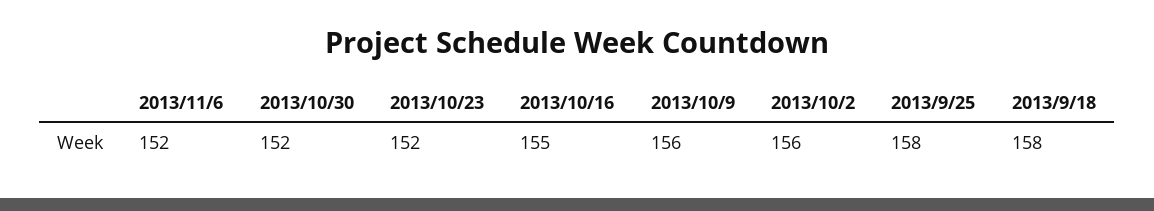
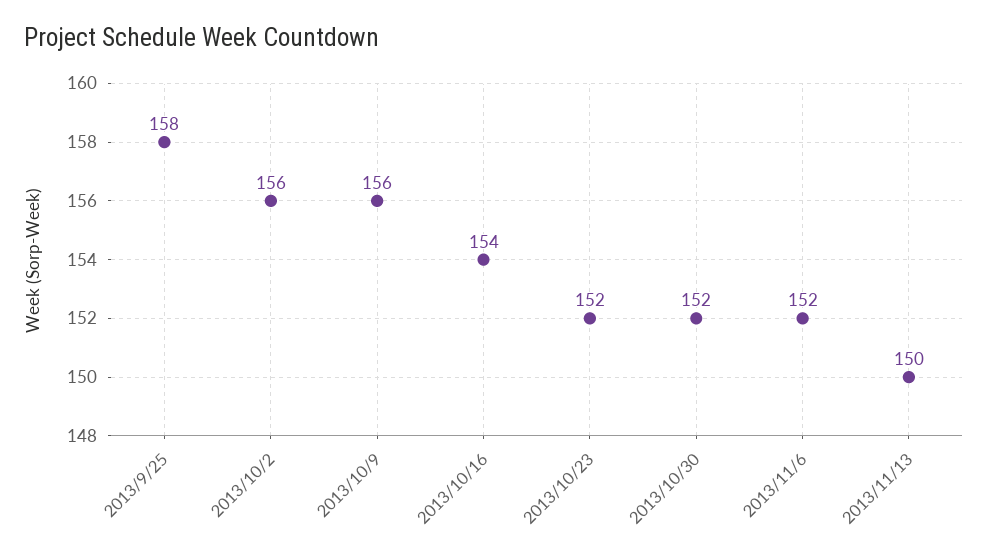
2013/10/16: 155 -> 154
2013/9/18: 158 -> none
2013/11/13: none -> 150

